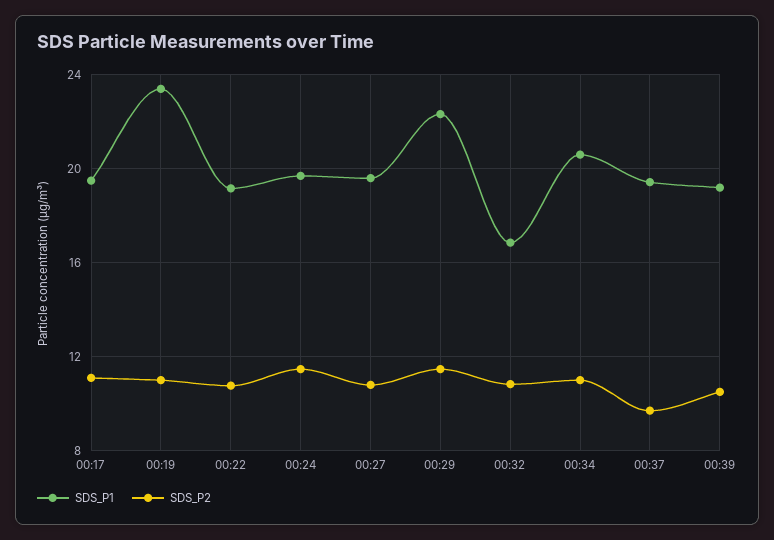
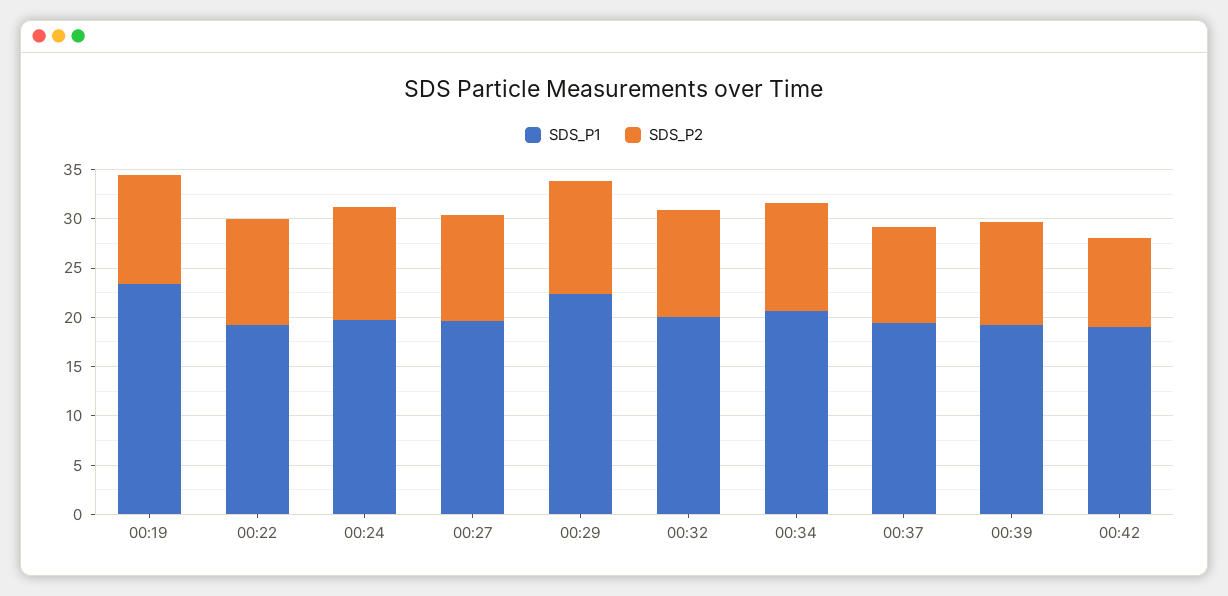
SDS_P1, 00:17: 19.5 -> none
SDS_P2, 00:17: 11 -> none
SDS_P1, 00:32: 17 -> 20
SDS_P1, 00:42: none -> 19
SDS_P2, 00:42: none -> 9

